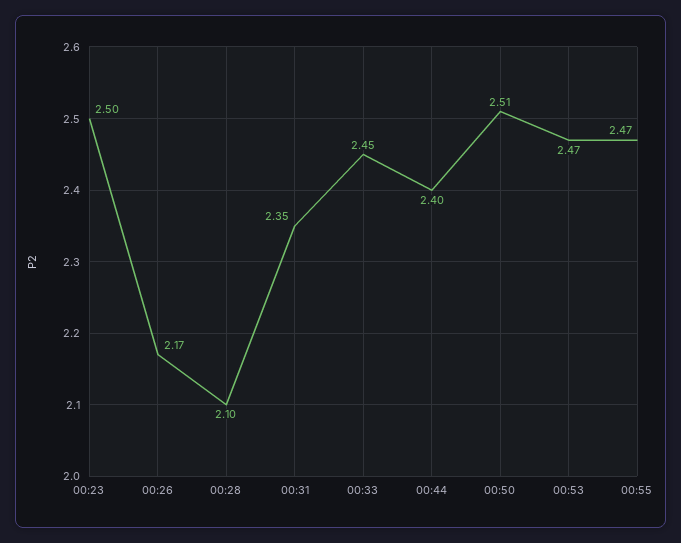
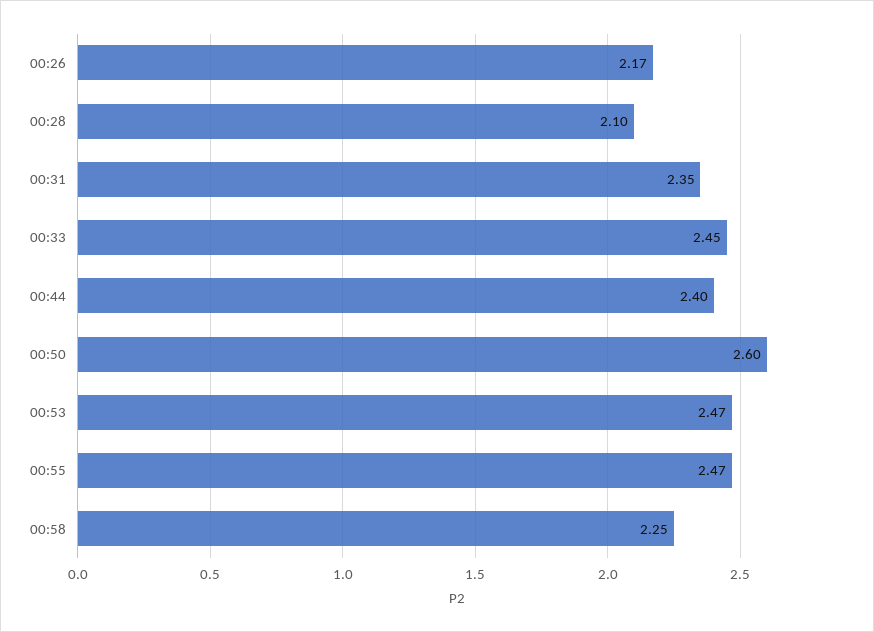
00:23: 2.5 -> none
00:50: 2.51 -> 2.6
00:58: none -> 2.25

